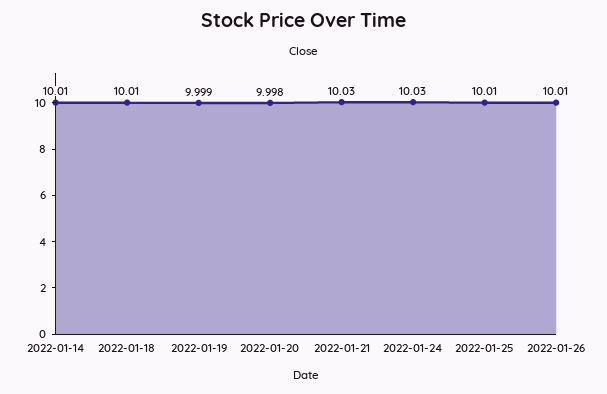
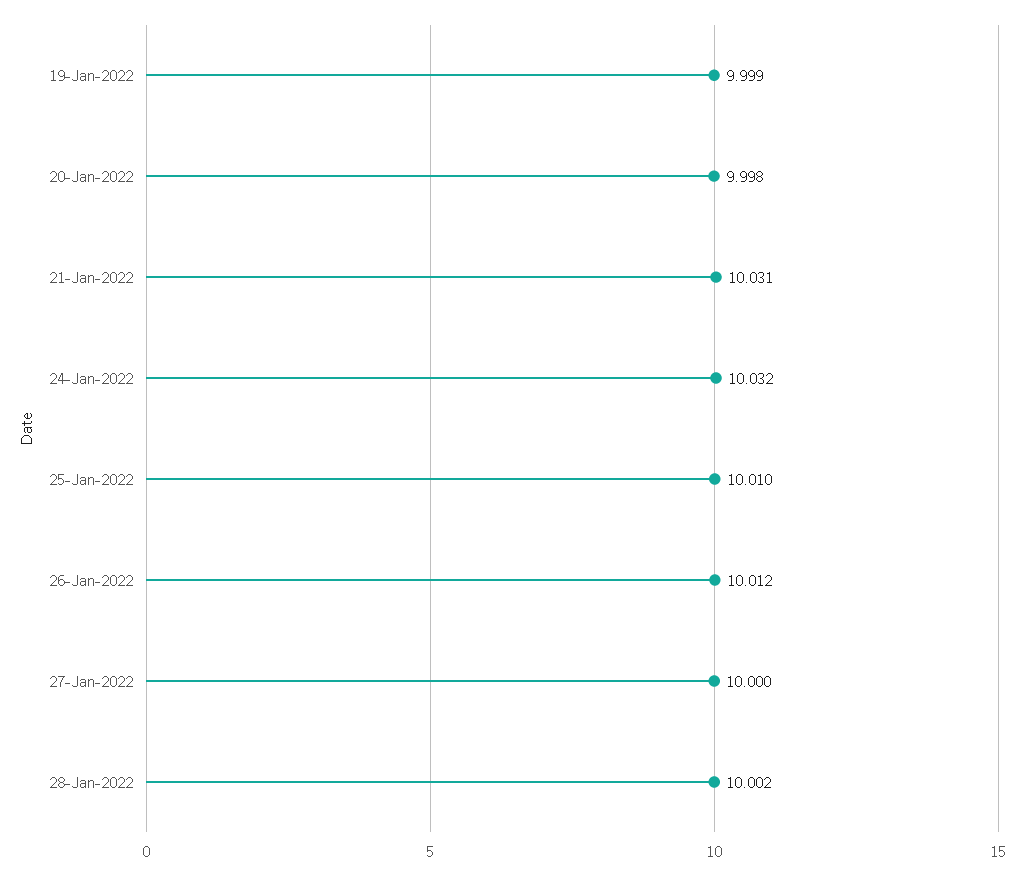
2022-01-14: 10.01 -> none
2022-01-18: 10.01 -> none
2022-01-21: 10.03 -> 10.031
2022-01-24: 10.03 -> 10.032
2022-01-26: 10.01 -> 10.012
27-Jan-2022: none -> 10
28-Jan-2022: none -> 10.002

